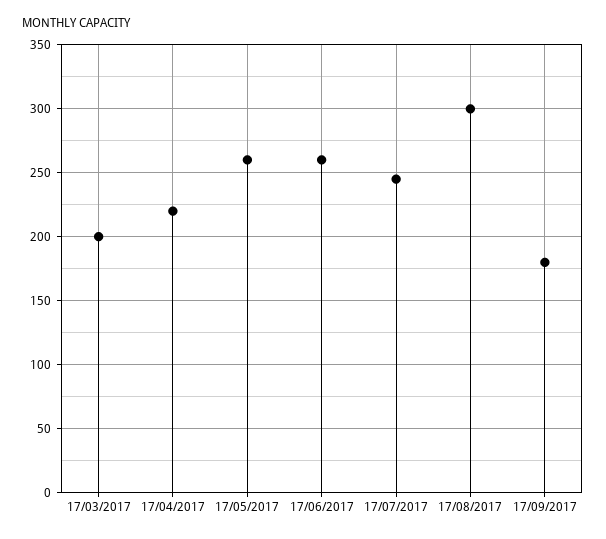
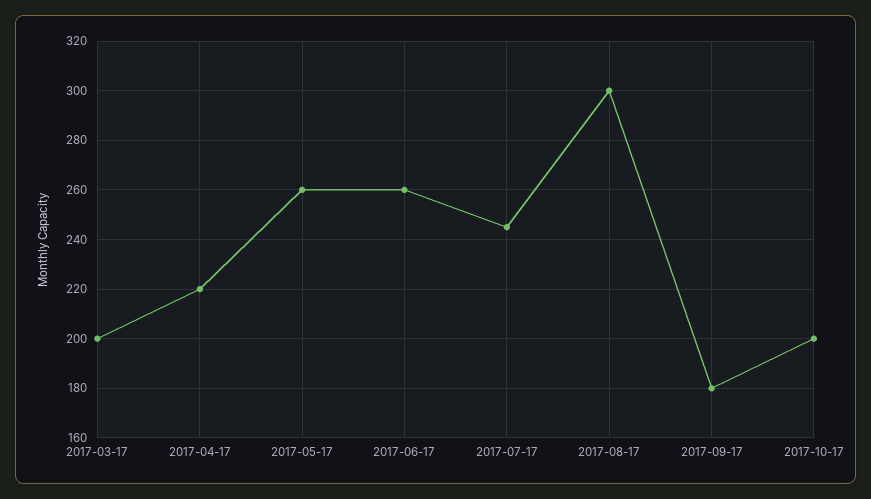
2017-10-17: none -> 200

